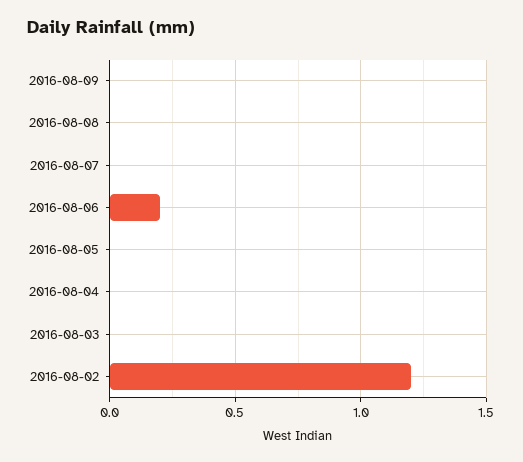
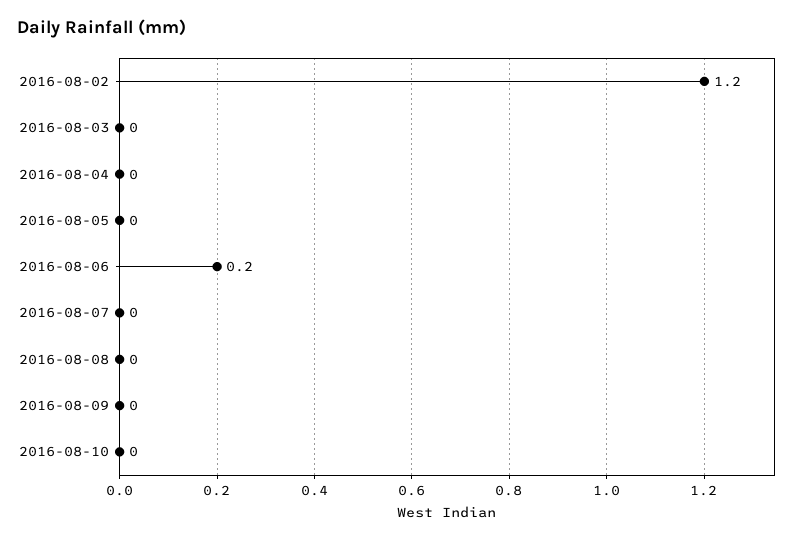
2016-08-10: none -> 0

